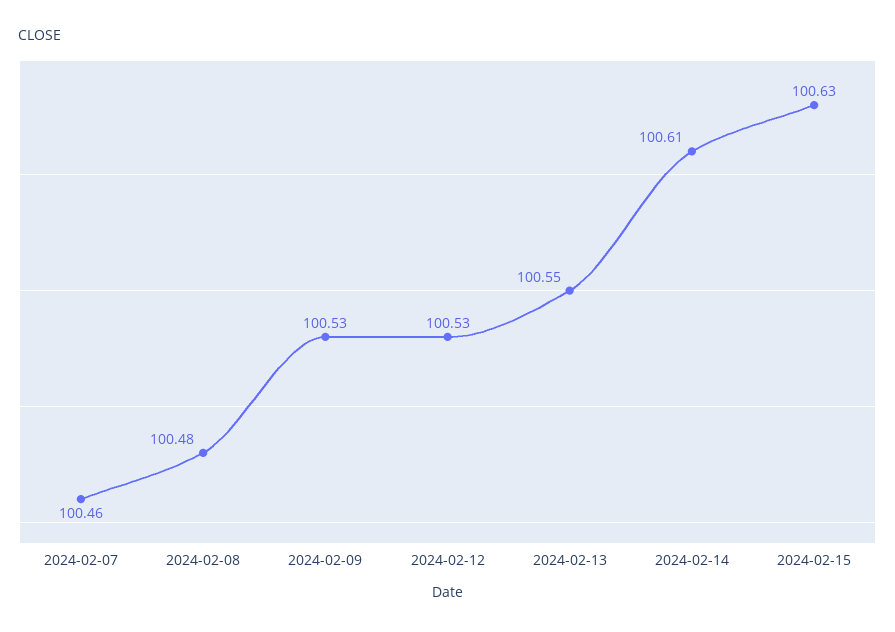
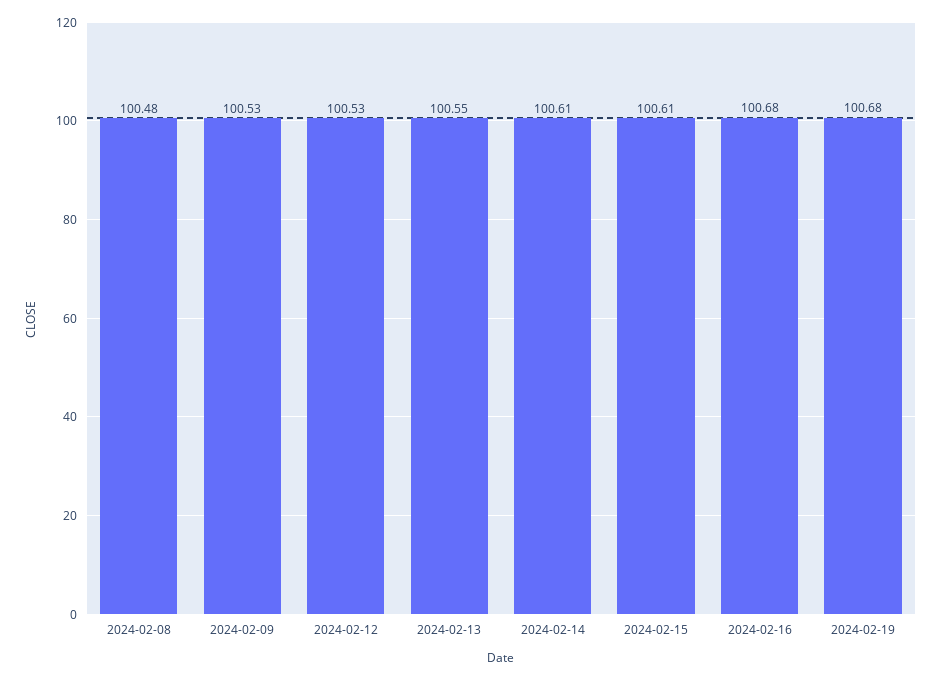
2024-02-07: 100.46 -> none
2024-02-15: 100.63 -> 100.61
2024-02-16: none -> 100.68
2024-02-19: none -> 100.68

